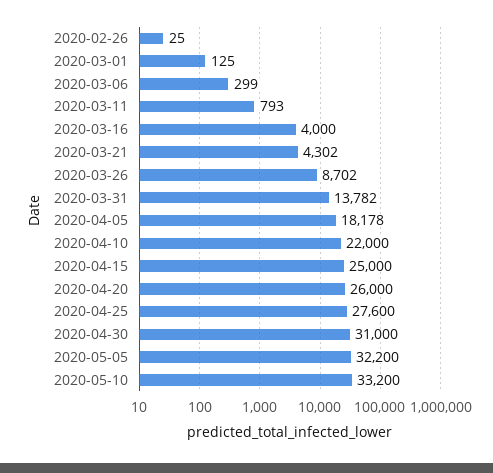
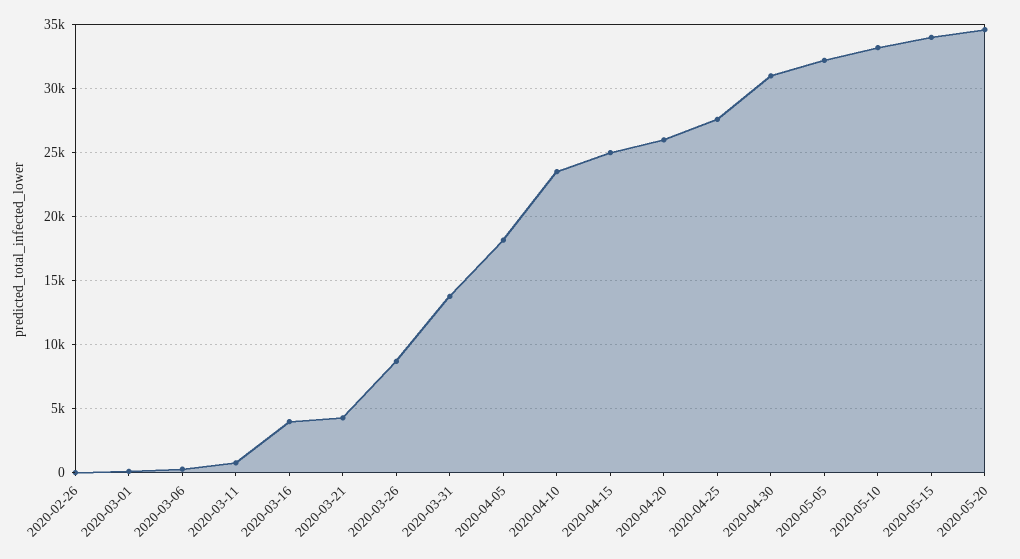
2020-04-10: 22000 -> 23500
2020-05-15: none -> 34000
2020-05-20: none -> 34500

